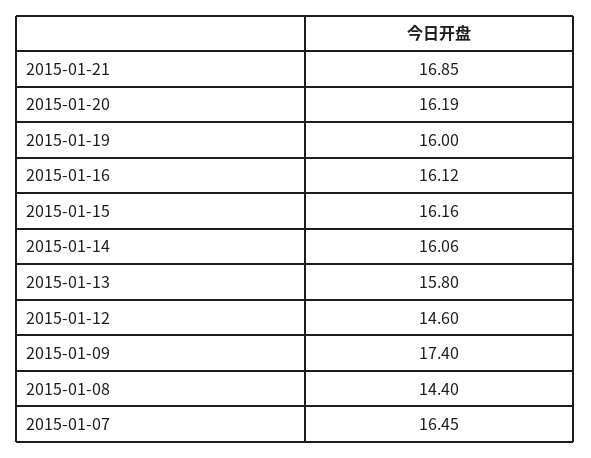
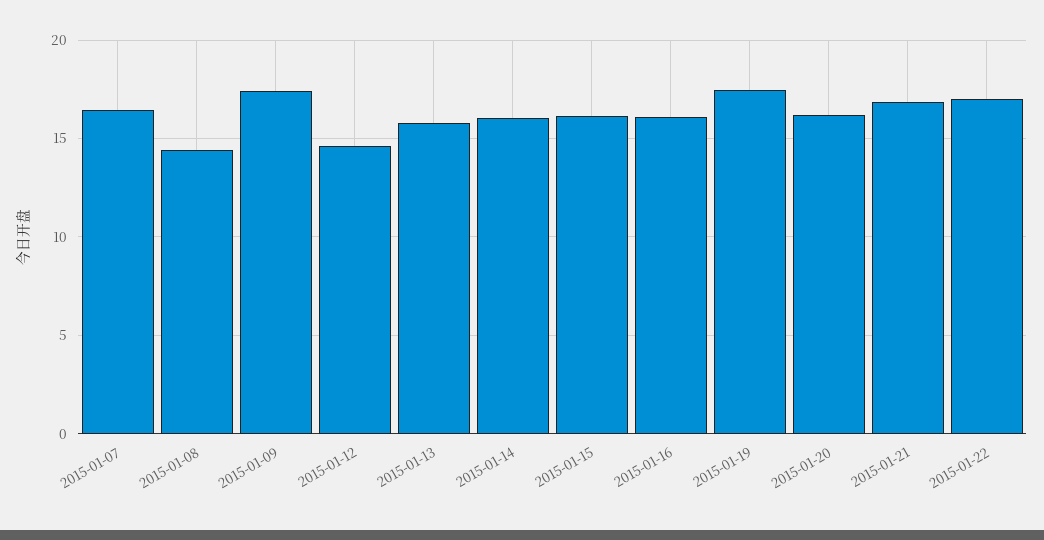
2015-01-19: 16 -> 17.5
2015-01-22: none -> 17

